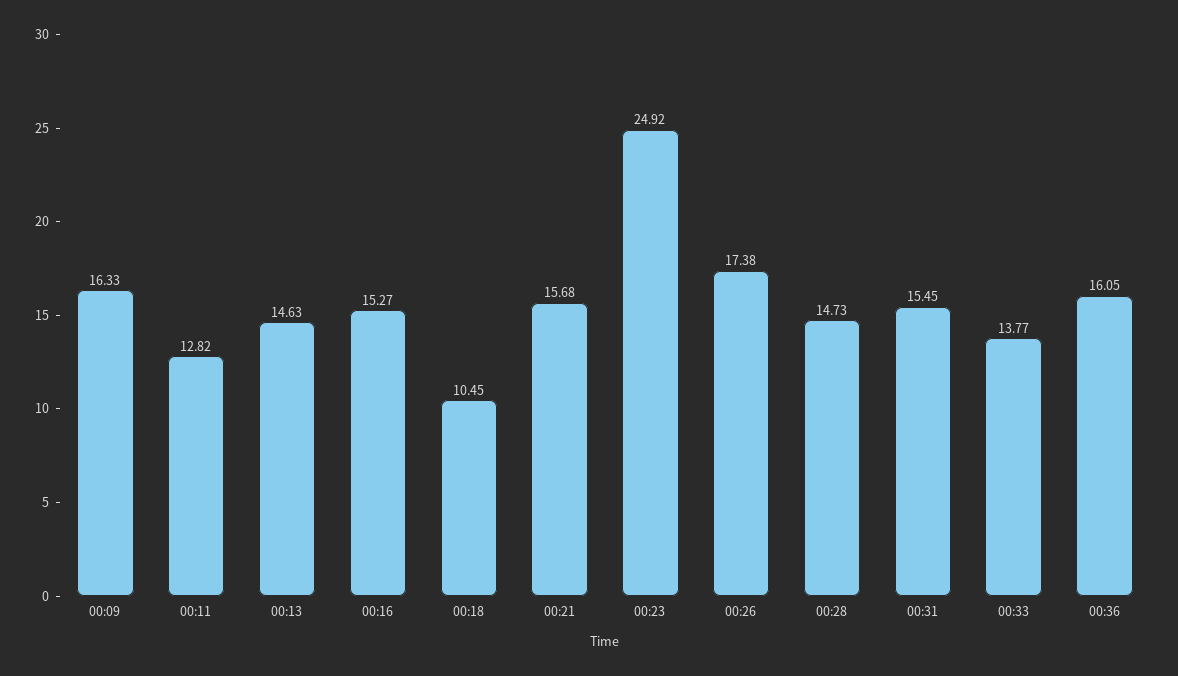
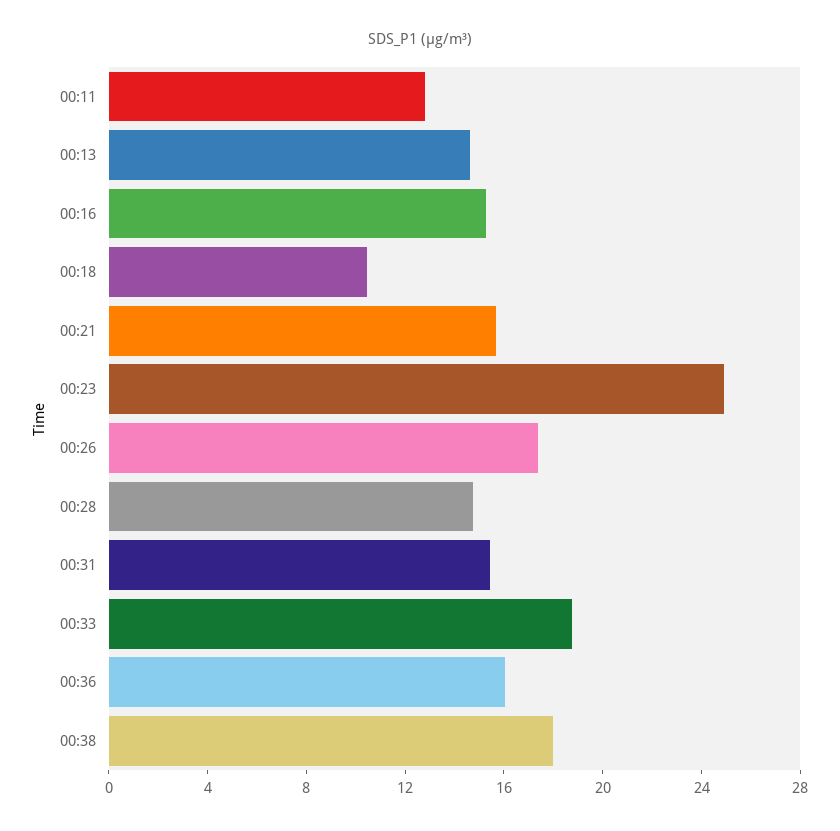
00:09: 16.33 -> none
00:33: 13.77 -> 19
00:38: none -> 18

